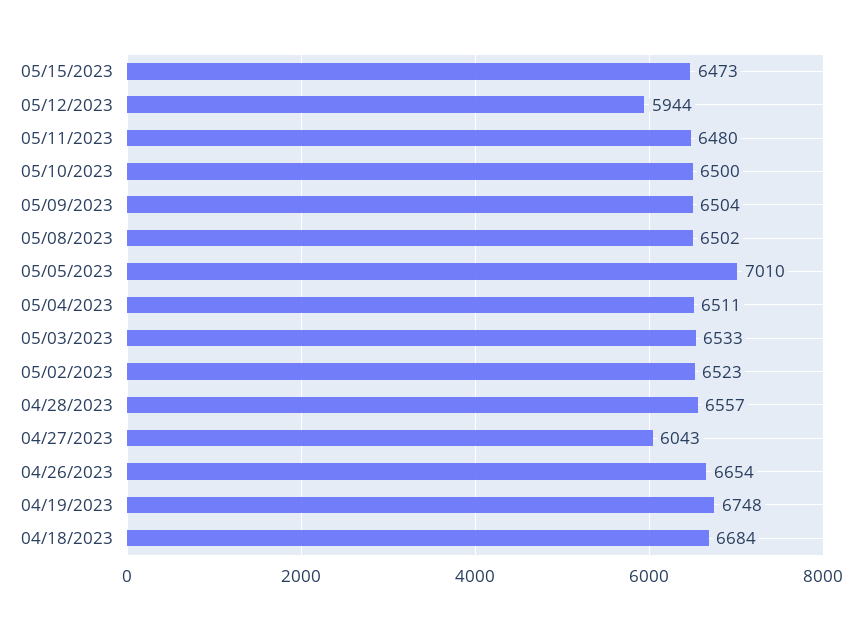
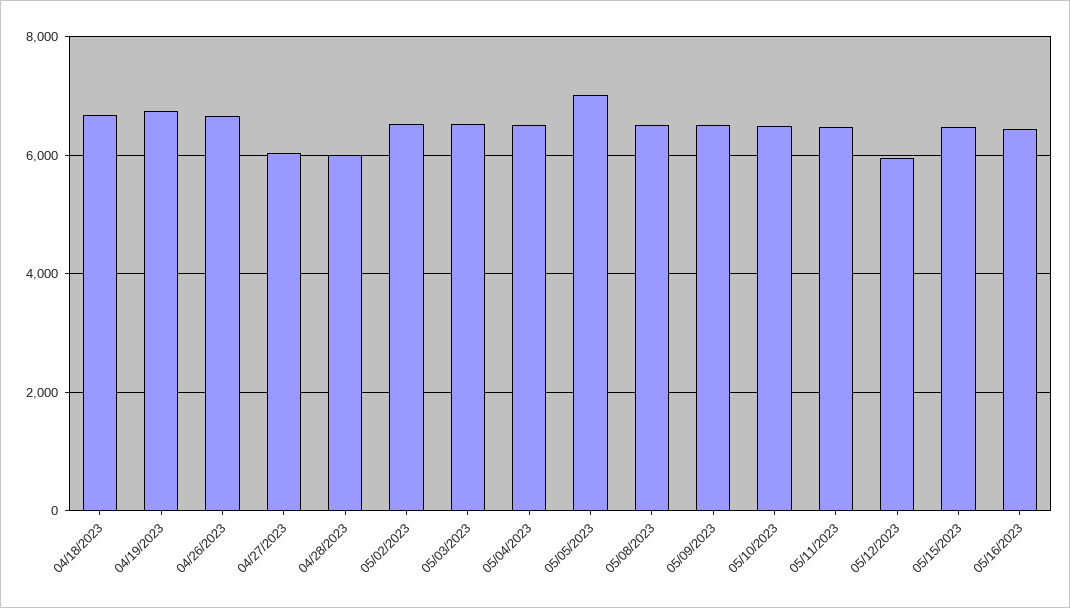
04/28/2023: 6557 -> 6000
05/16/2023: none -> 6400

